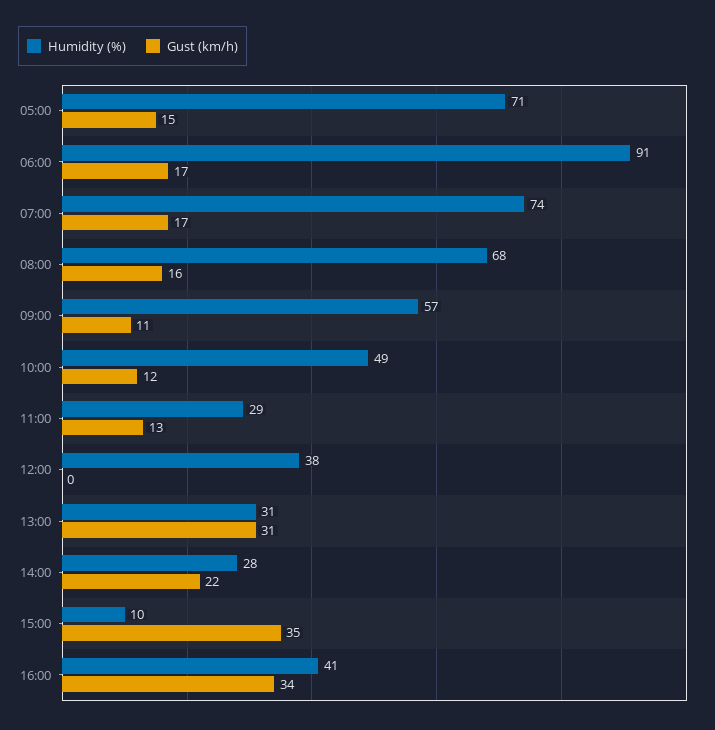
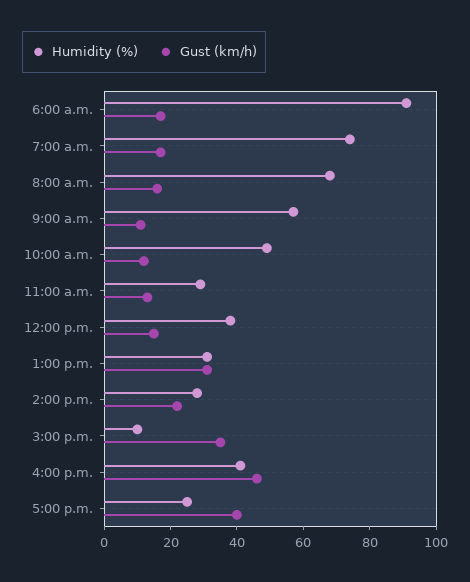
Humidity (%), 05:00: 71 -> none
Gust (km/h), 05:00: 15 -> none
Gust (km/h), 12:00: 0 -> 15
Gust (km/h), 16:00: 34 -> 45
Humidity (%), 5:00 p.m.: none -> 25
Gust (km/h), 5:00 p.m.: none -> 40

